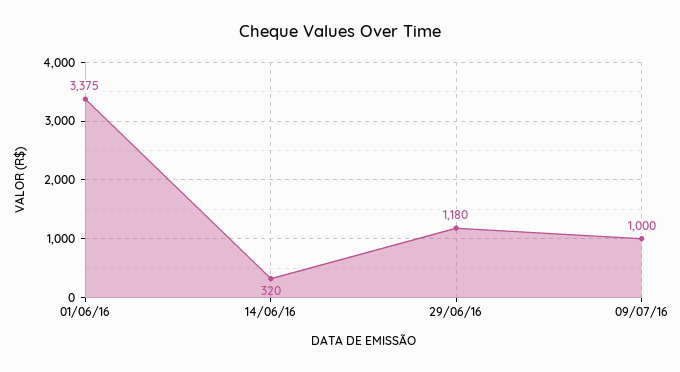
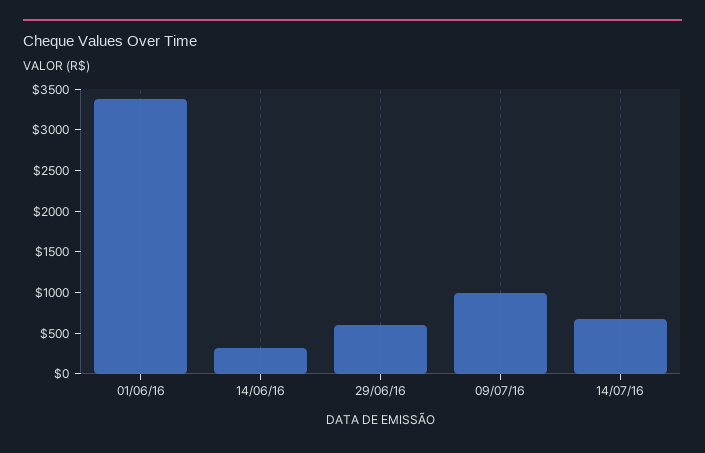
29/06/16: 1180 -> 600
14/07/16: none -> 700

